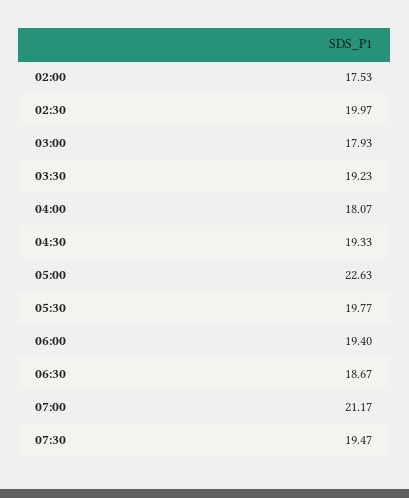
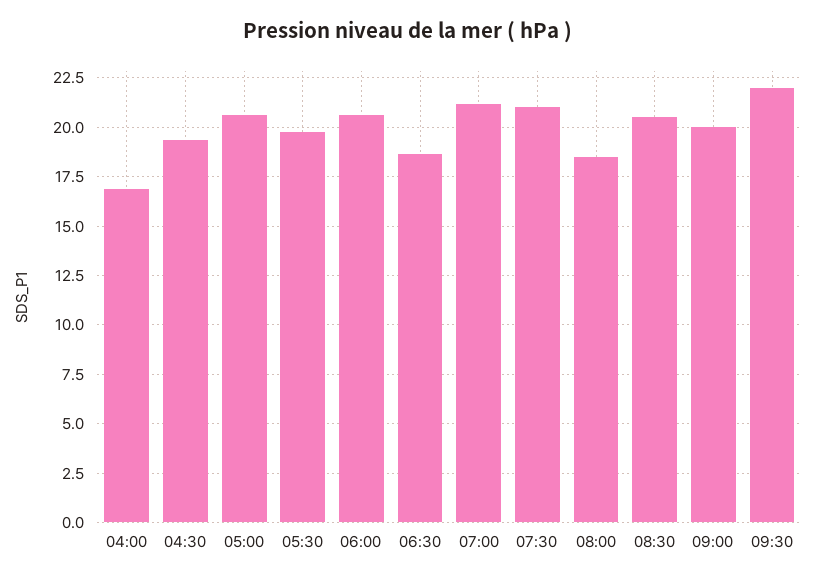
02:00: 17.53 -> none
02:30: 19.97 -> none
03:00: 17.93 -> none
03:30: 19.23 -> none
04:00: 18.07 -> 17
05:00: 22.63 -> 20.5
06:00: 19.4 -> 20.5
07:30: 19.47 -> 21
08:00: none -> 18.5
08:30: none -> 20.5
09:00: none -> 20
09:30: none -> 22

